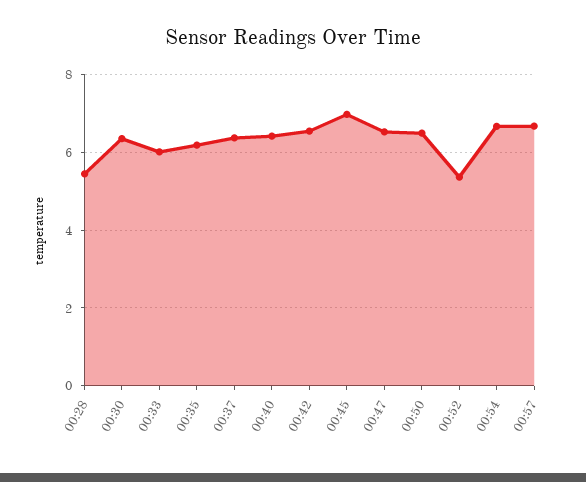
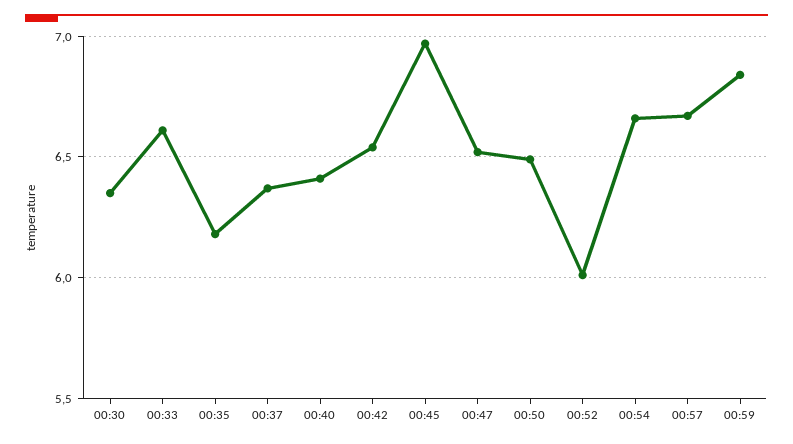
00:28: 5.4 -> none
00:33: 6 -> 6.6
00:52: 5.4 -> 6
00:59: none -> 6.85

